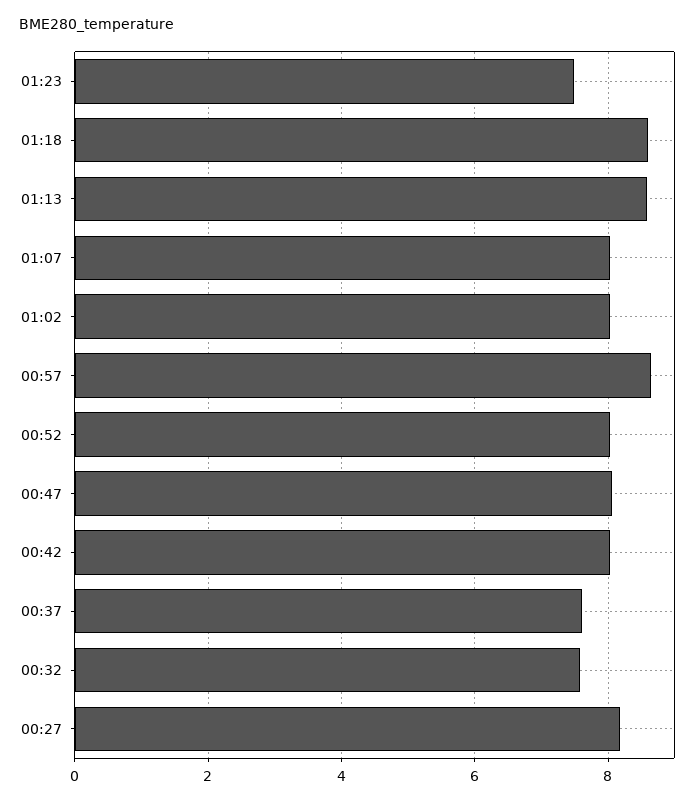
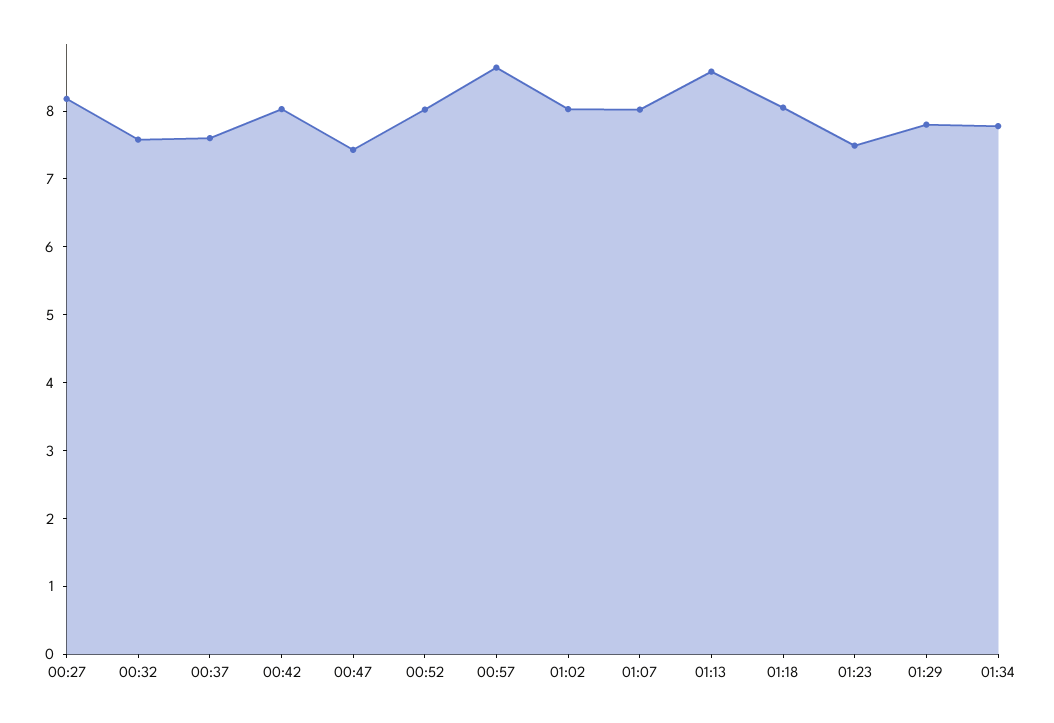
01:18: 8.6 -> 8
00:47: 8 -> 7.4
01:29: none -> 7.8
01:34: none -> 7.8

